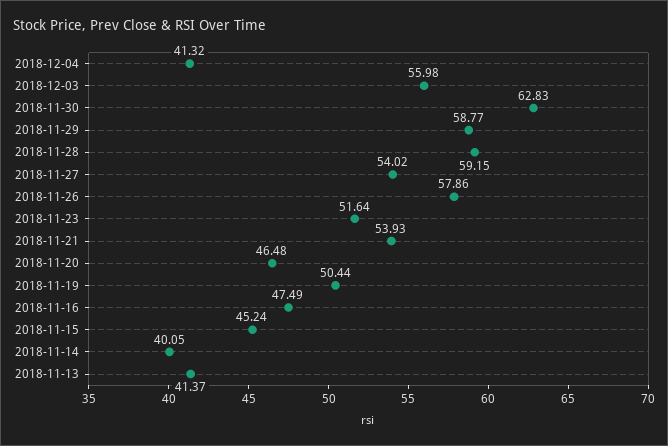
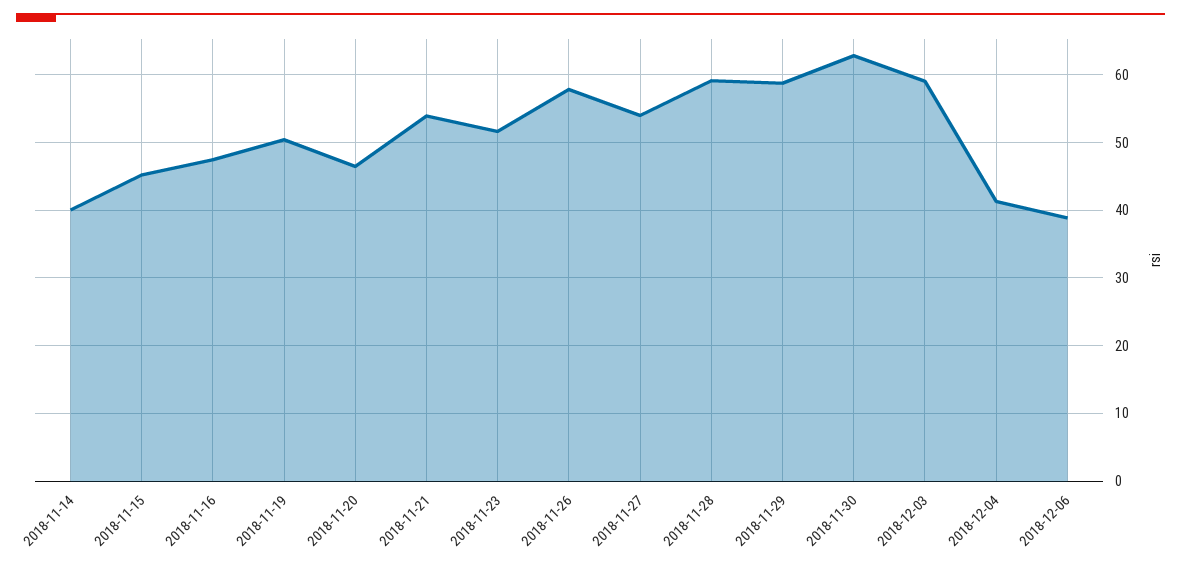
2018-12-03: 55.98 -> 59
2018-11-13: 41.37 -> none
2018-12-06: none -> 39

